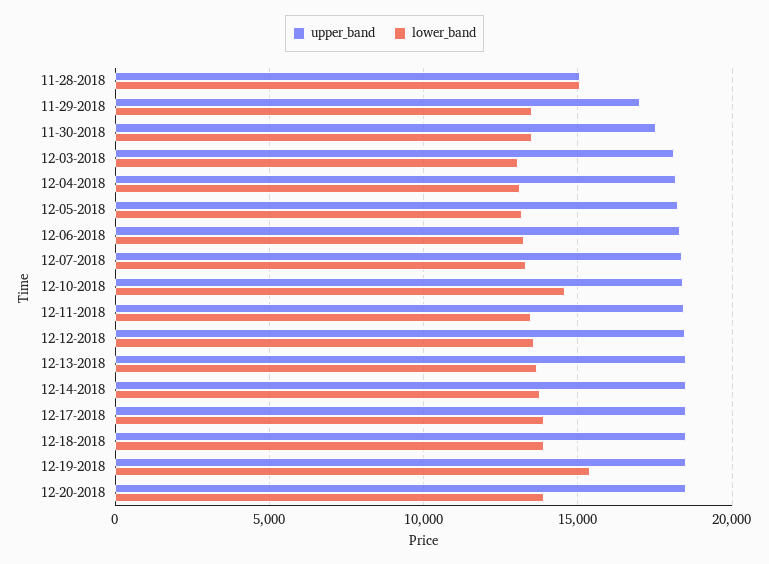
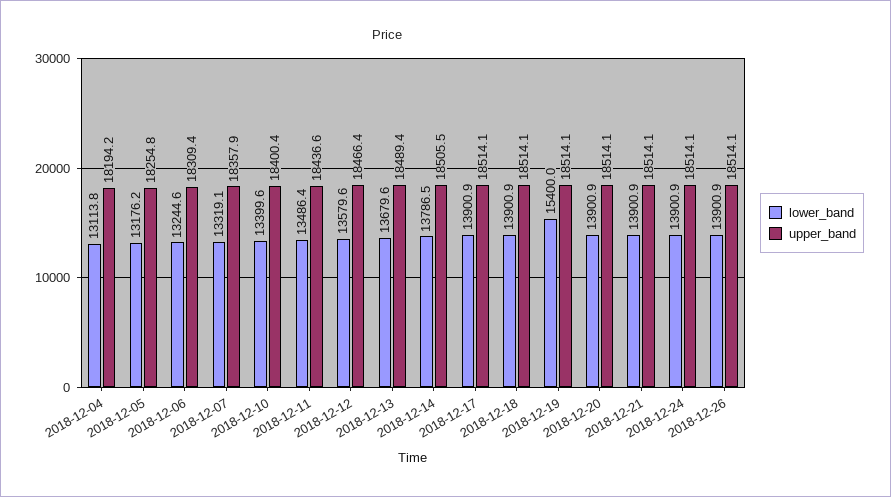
upper_band, 11-28-2018: 15000 -> none
lower_band, 11-28-2018: 15000 -> none
upper_band, 11-29-2018: 17000 -> none
lower_band, 11-29-2018: 13500 -> none
upper_band, 11-30-2018: 17500 -> none
lower_band, 11-30-2018: 13500 -> none
upper_band, 12-03-2018: 18000 -> none
lower_band, 12-03-2018: 13000 -> none
lower_band, 12-10-2018: 14500 -> 13399.6
lower_band, 2018-12-21: none -> 13900.9
upper_band, 2018-12-21: none -> 18514.1
lower_band, 2018-12-24: none -> 13900.9
upper_band, 2018-12-24: none -> 18514.1
lower_band, 2018-12-26: none -> 13900.9
upper_band, 2018-12-26: none -> 18514.1

